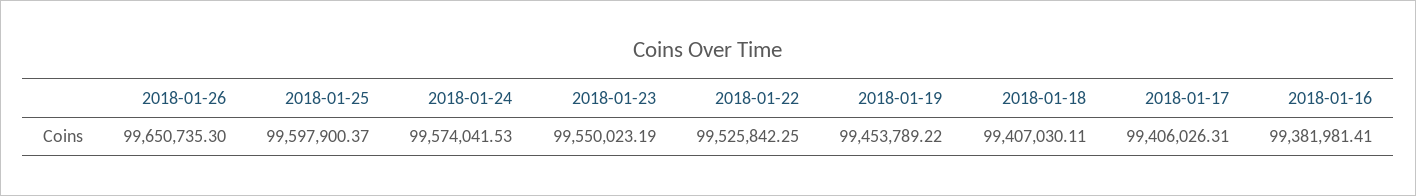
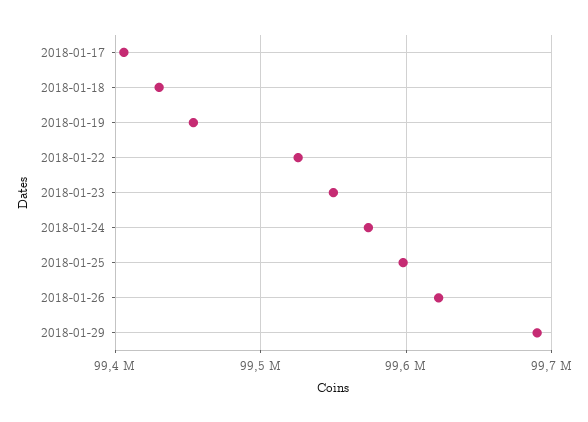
2018-01-26: 99650735.3 -> 99620000
2018-01-18: 99407030.11 -> 99430000
2018-01-16: 99381981.41 -> none
2018-01-29: none -> 99690000

